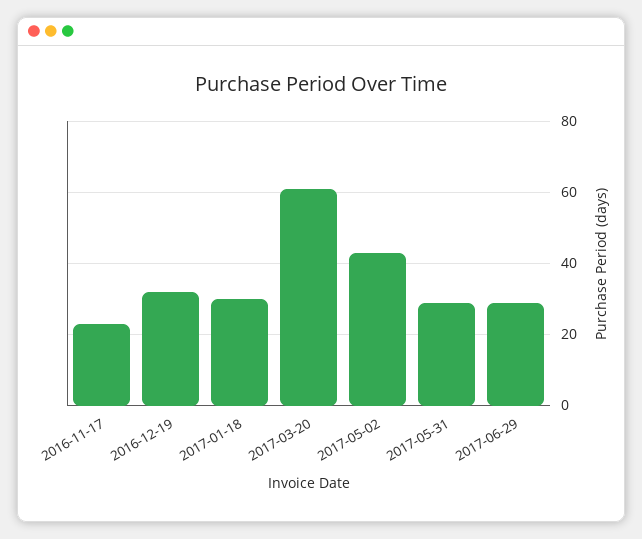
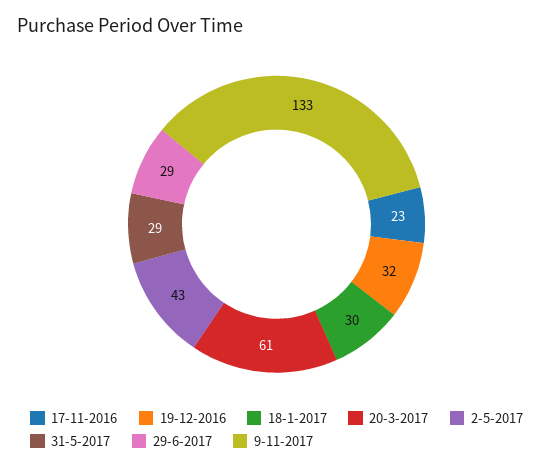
9-11-2017: none -> 133

